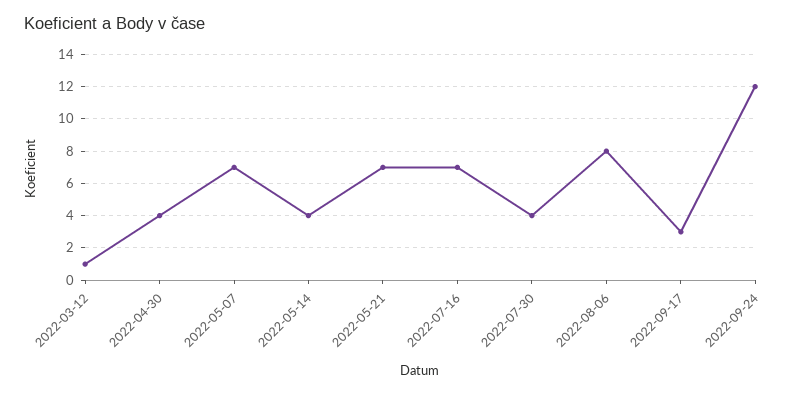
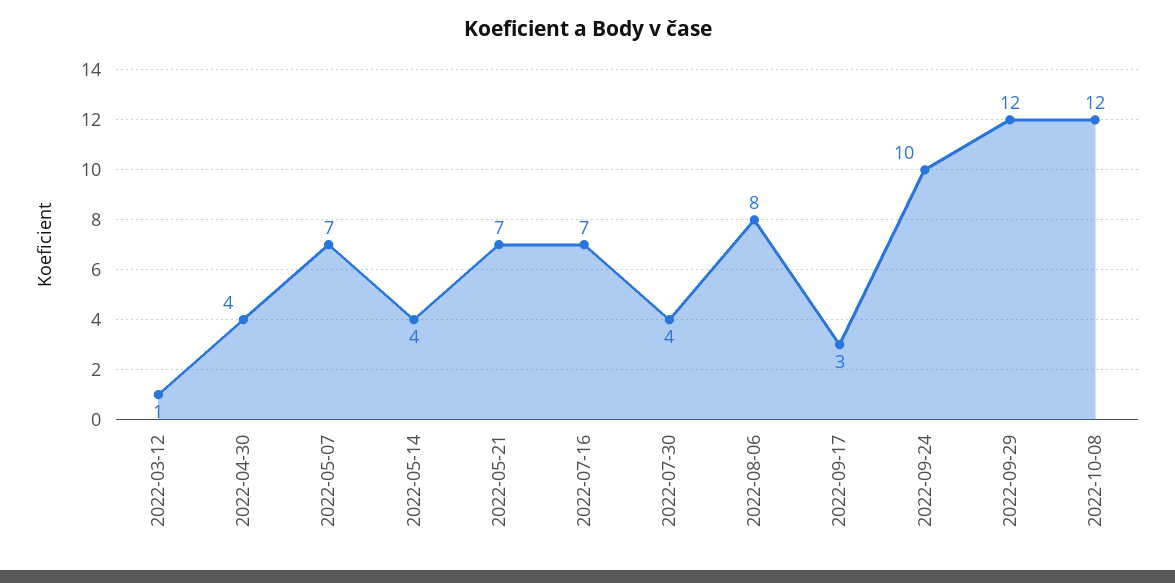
2022-09-24: 12 -> 10
2022-09-29: none -> 12
2022-10-08: none -> 12

